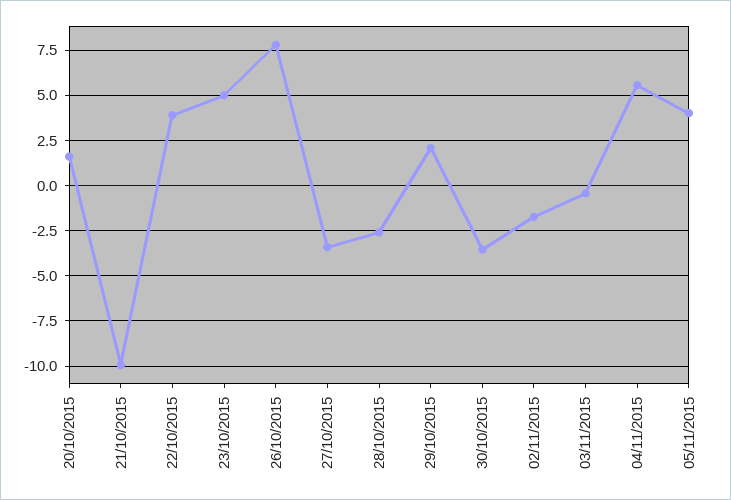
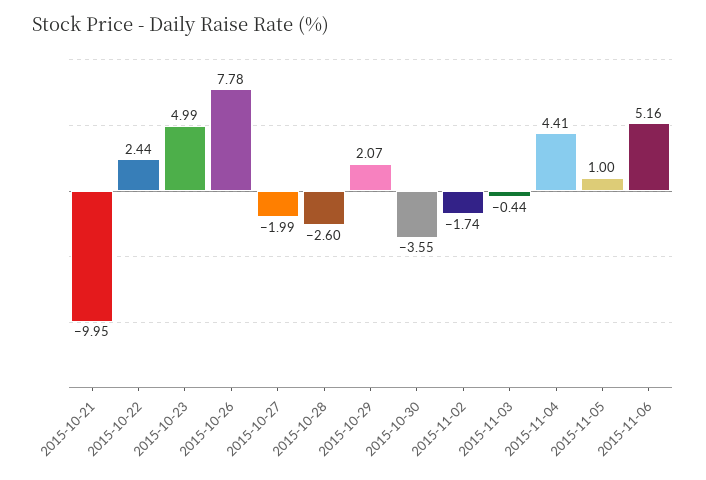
20/10/2015: 1.5 -> none
22/10/2015: 4 -> 2.44
27/10/2015: -3.5 -> -1.99
04/11/2015: 5.5 -> 4.41
05/11/2015: 4 -> 1
2015-11-06: none -> 5.16

